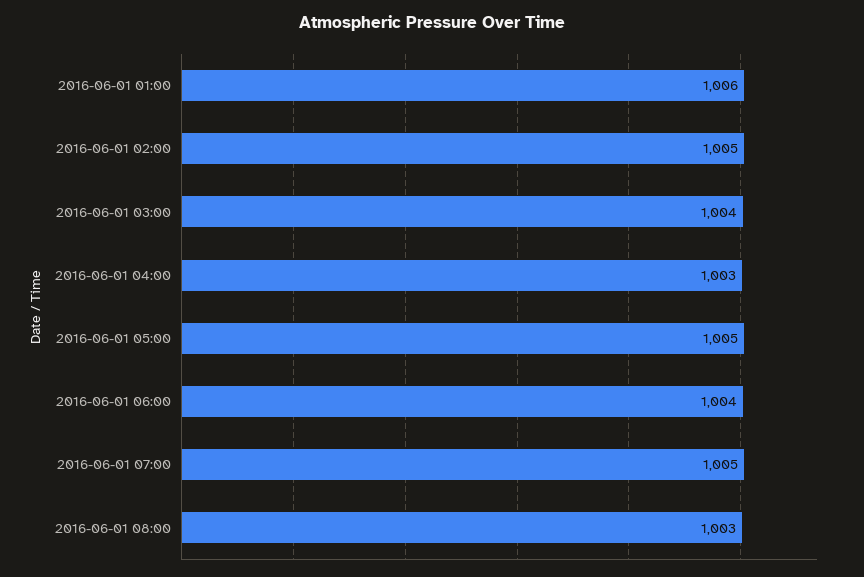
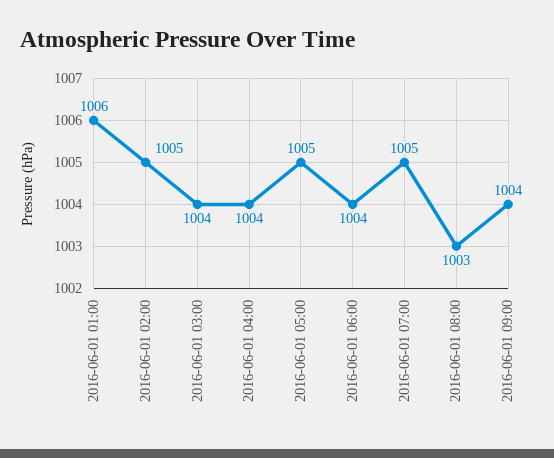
2016-06-01 04:00: 1003 -> 1004
2016-06-01 09:00: none -> 1004

